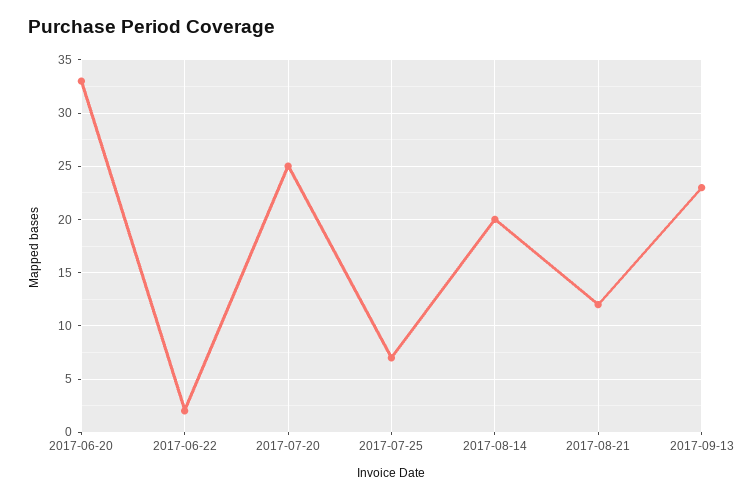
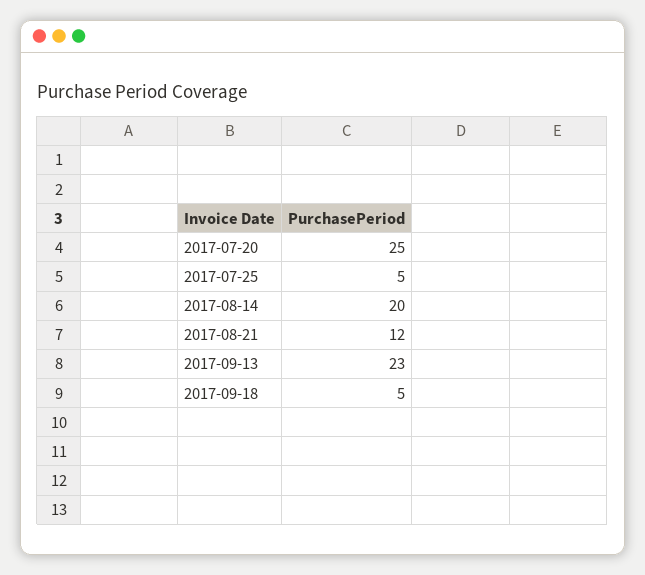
2017-06-20: 33 -> none
2017-06-22: 2 -> none
2017-07-25: 7 -> 5
2017-09-18: none -> 5

